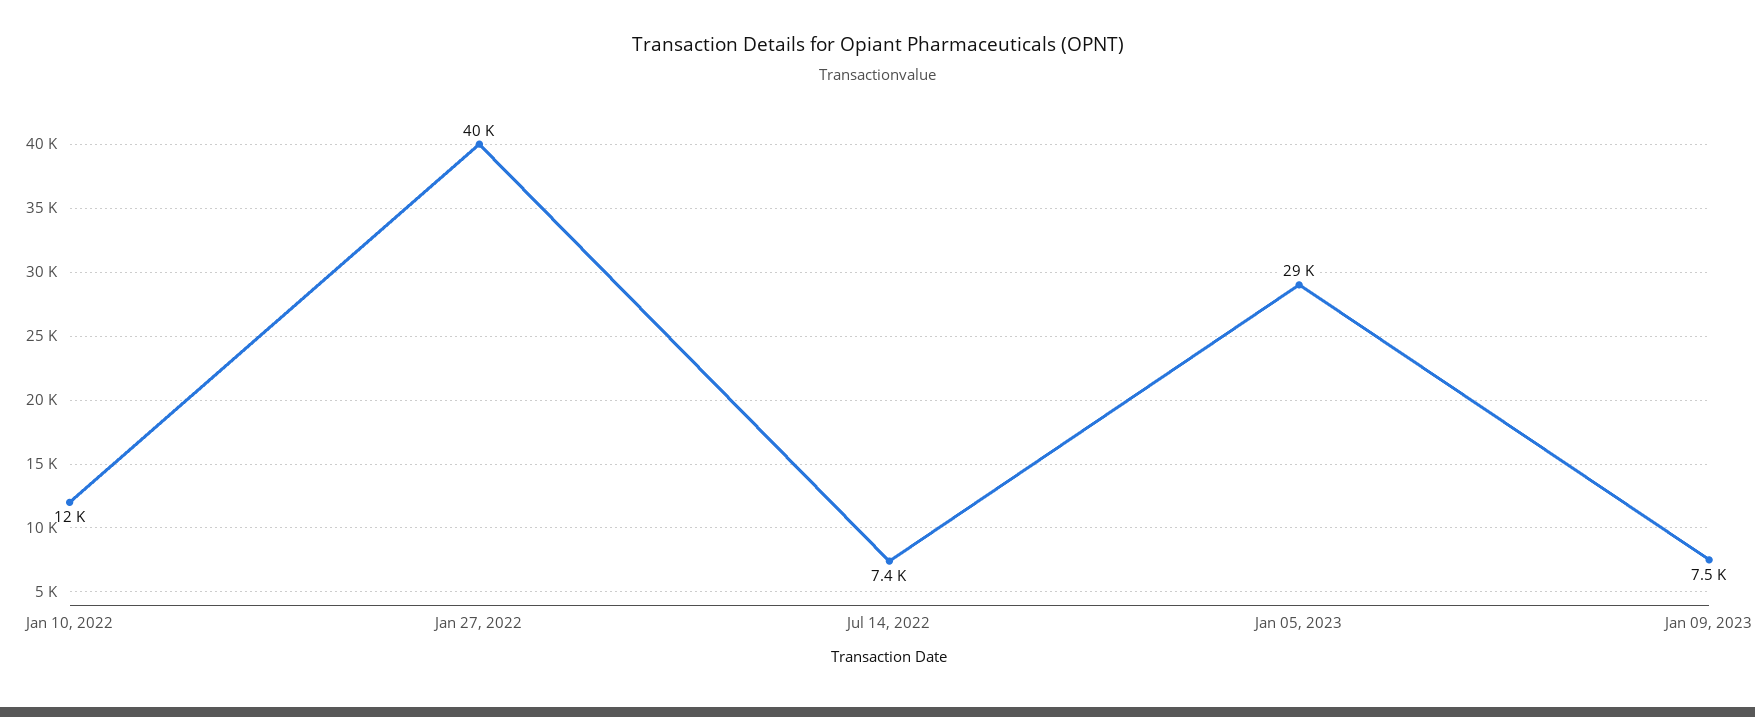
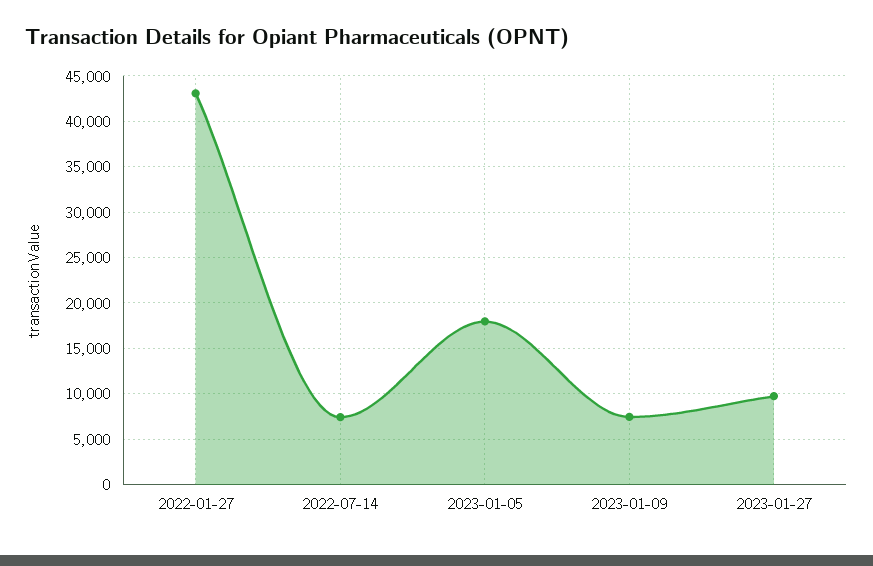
Jan 10, 2022: 12000 -> none
Jan 27, 2022: 40000 -> 43000
Jan 05, 2023: 29000 -> 18000
2023-01-27: none -> 10000

